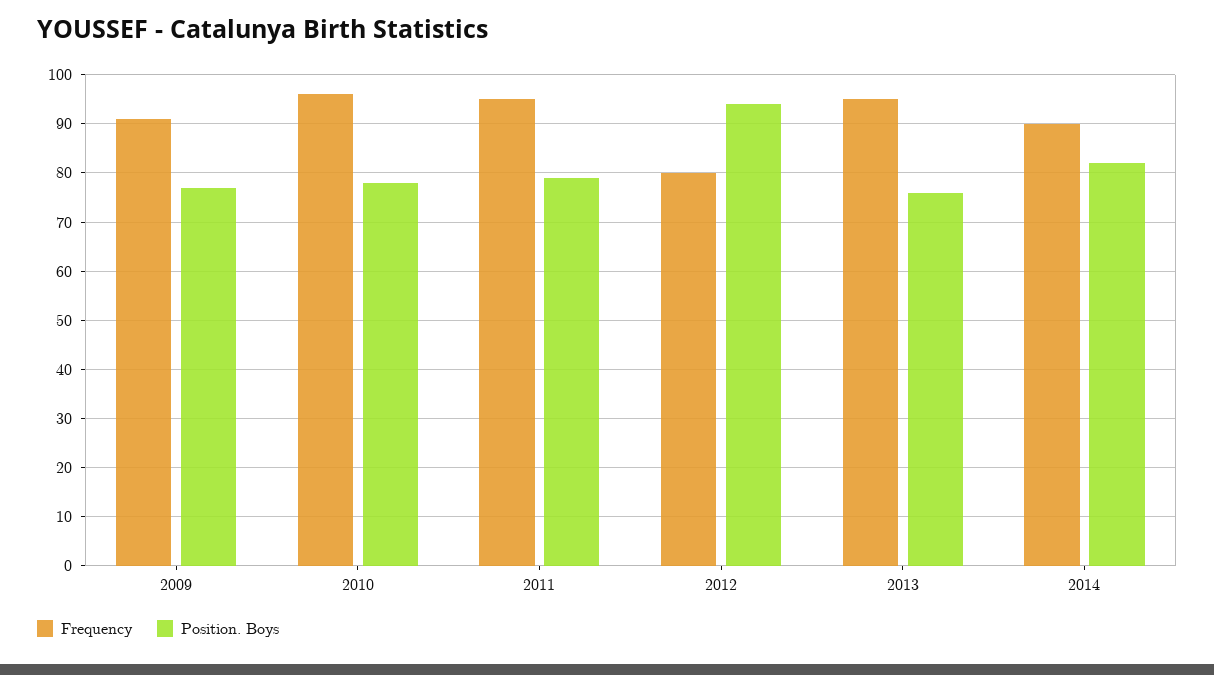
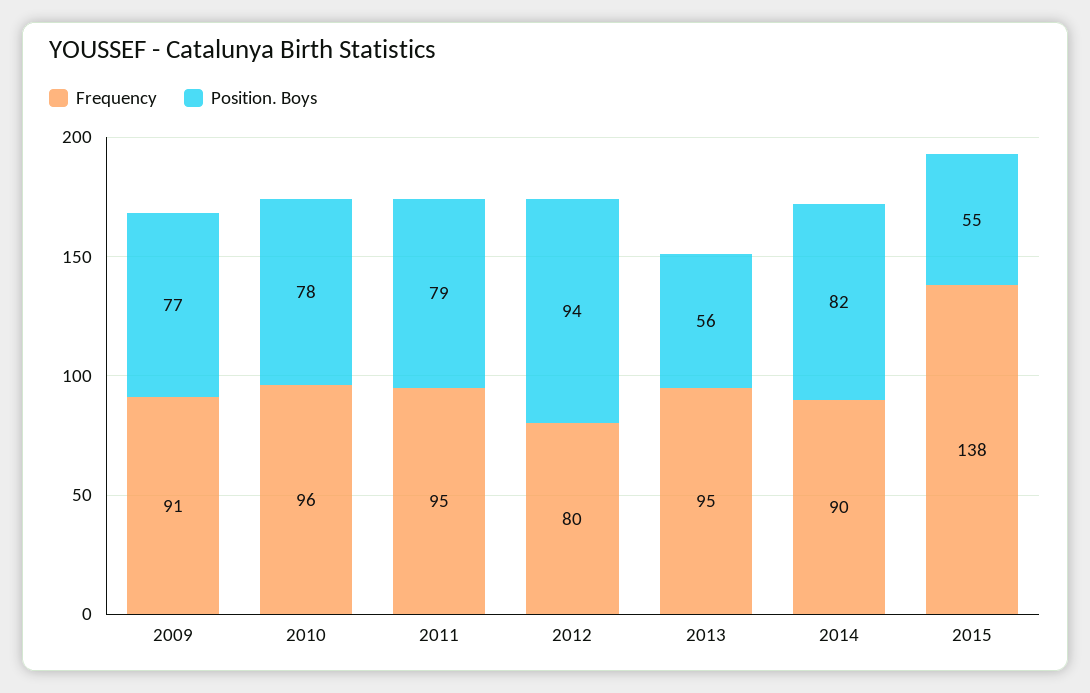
Position. Boys, 2013: 75 -> 56
Frequency, 2015: none -> 138
Position. Boys, 2015: none -> 55

